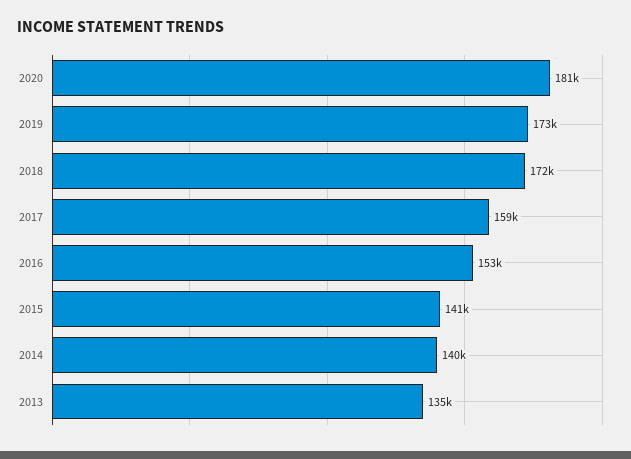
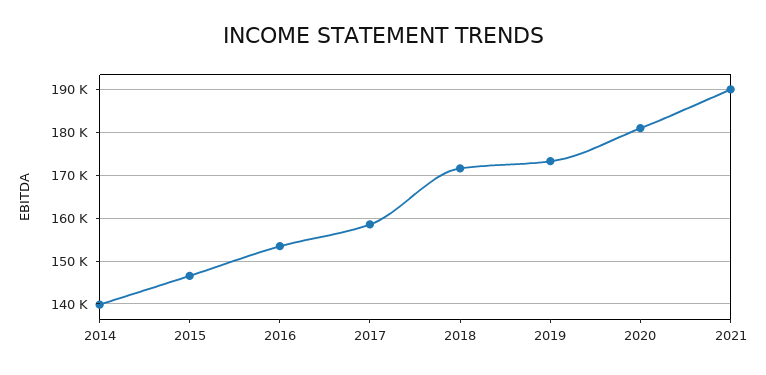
2015: 141000 -> 146000
2013: 135000 -> none
2021: none -> 190000

